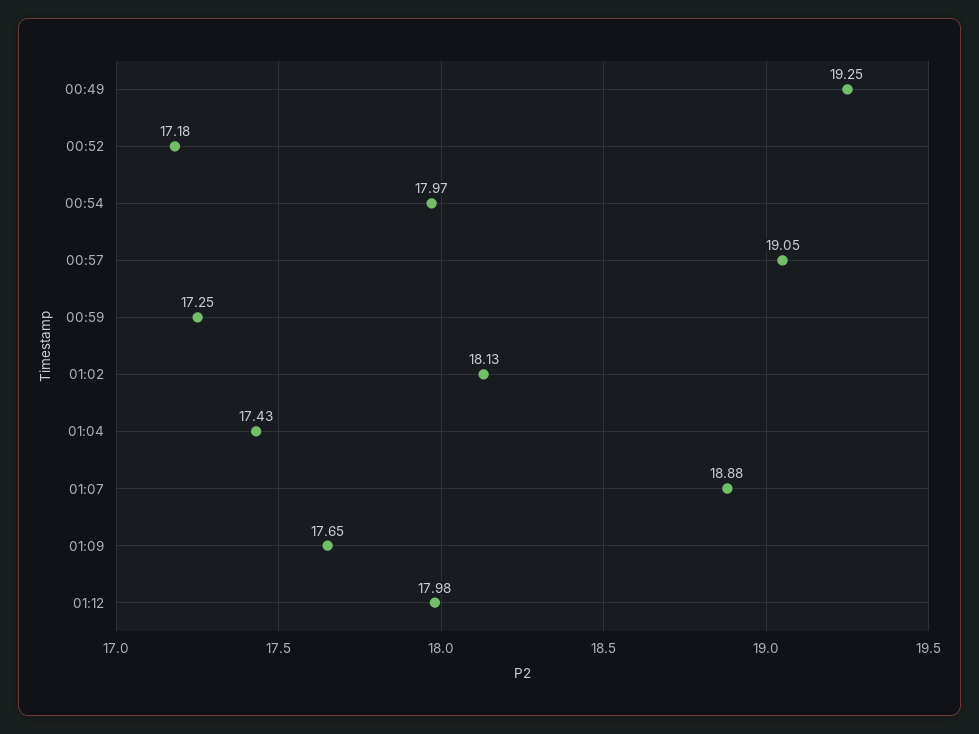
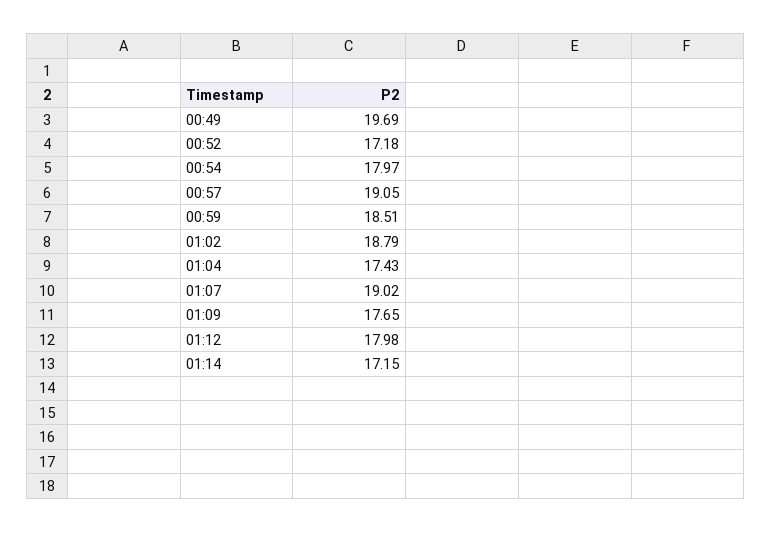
00:49: 19.25 -> 19.69
00:59: 17.25 -> 18.51
01:02: 18.13 -> 18.79
01:07: 18.88 -> 19.02
01:14: none -> 17.15

